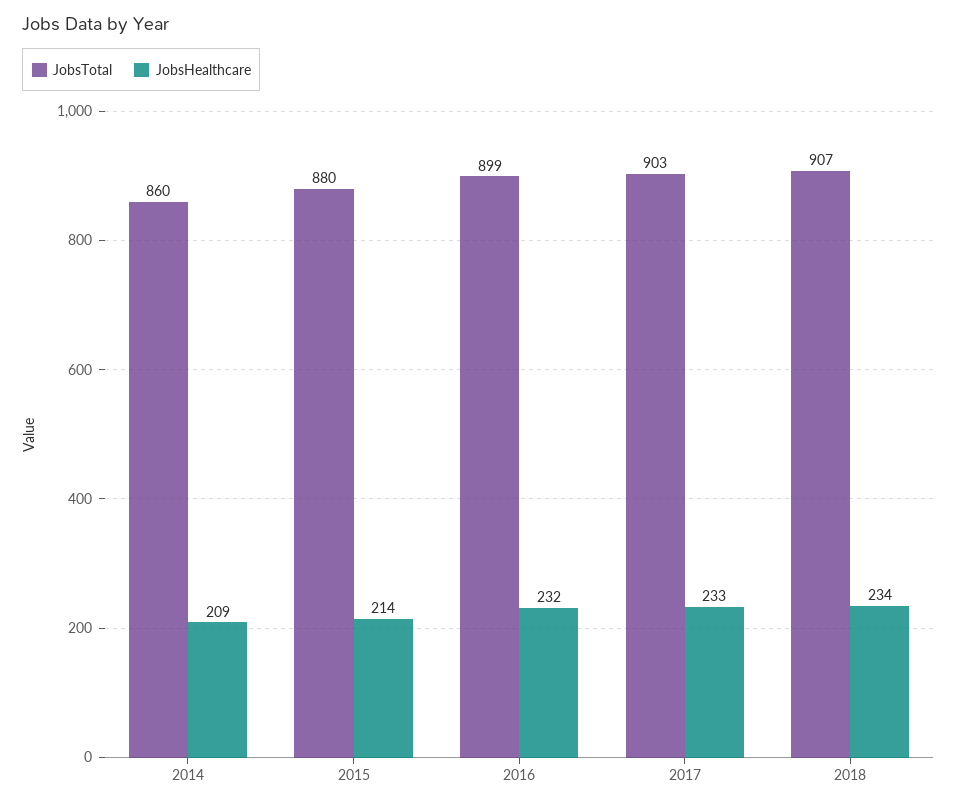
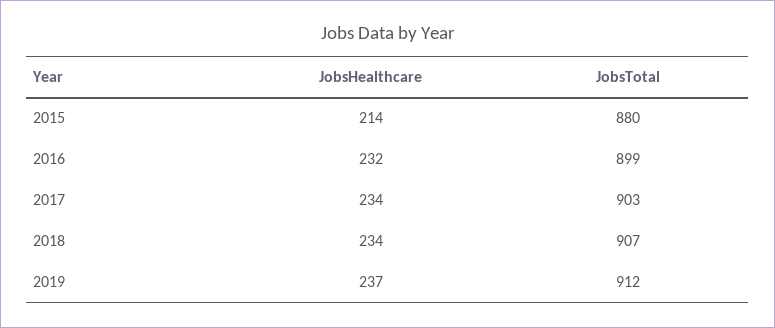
JobsTotal, 2014: 860 -> none
JobsHealthcare, 2014: 209 -> none
JobsHealthcare, 2017: 233 -> 234
JobsHealthcare, 2019: none -> 237
JobsTotal, 2019: none -> 912

